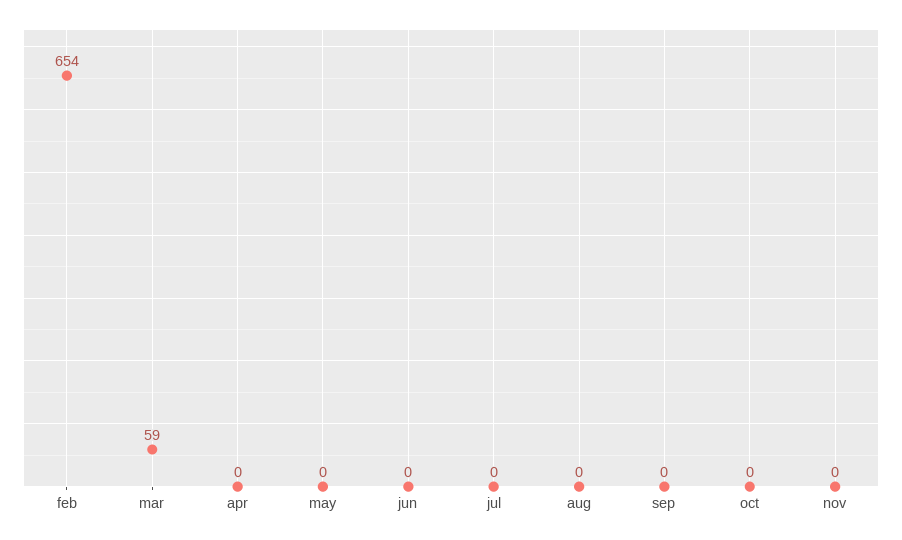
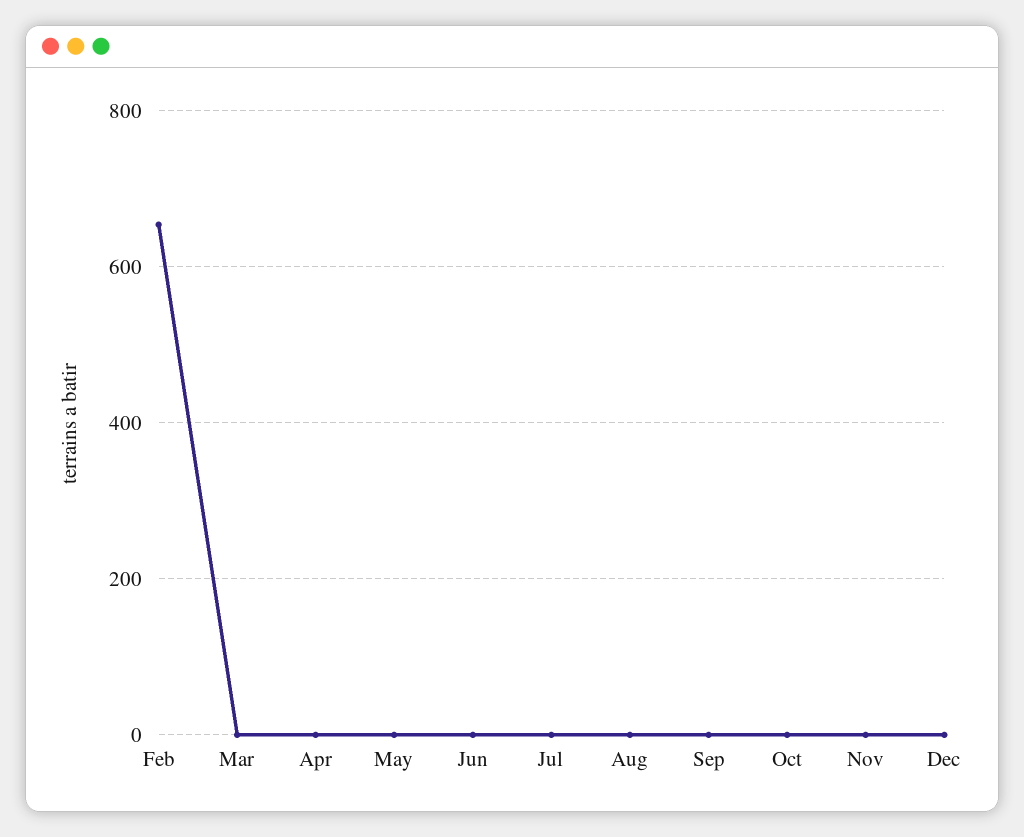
mar: 59 -> 0
Dec: none -> 0

